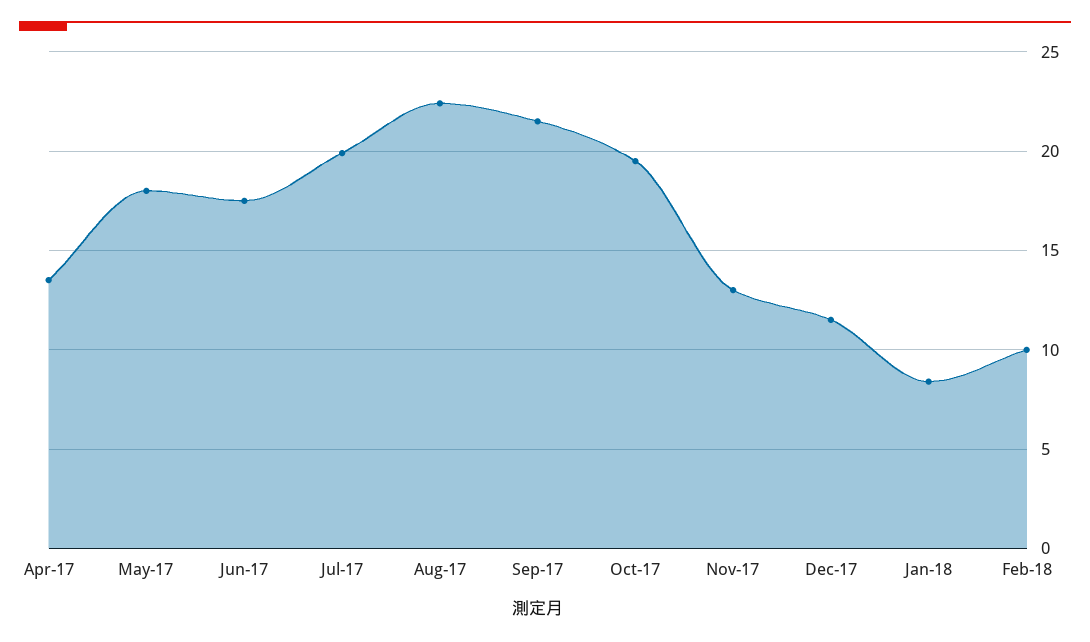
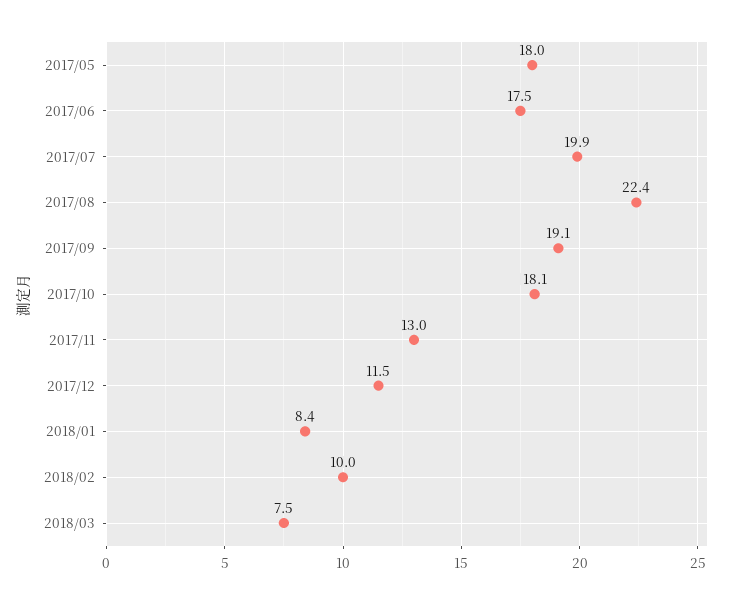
Apr-17: 13.5 -> none
Sep-17: 21.5 -> 19.1
Oct-17: 19.5 -> 18.1
2018/03: none -> 7.5

